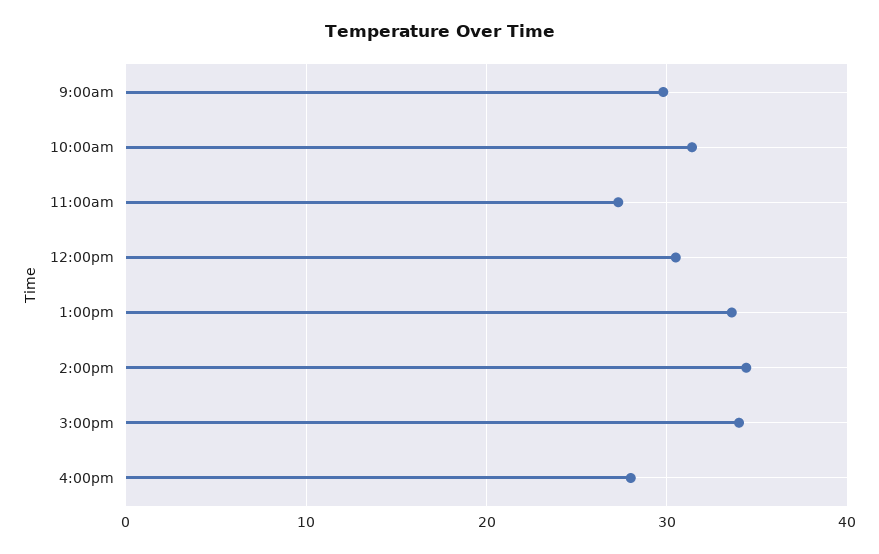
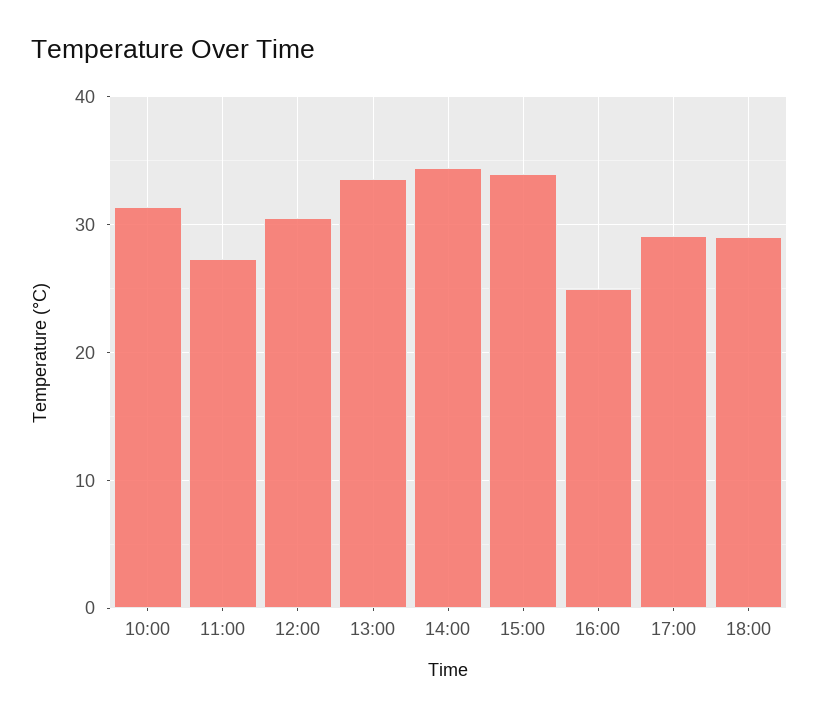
9:00am: 30 -> none
4:00pm: 28 -> 25
17:00: none -> 29
18:00: none -> 29

